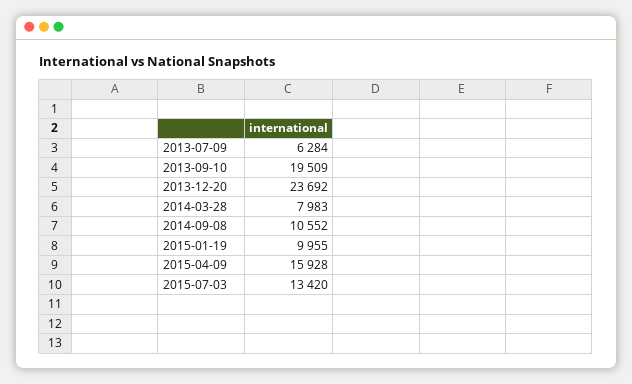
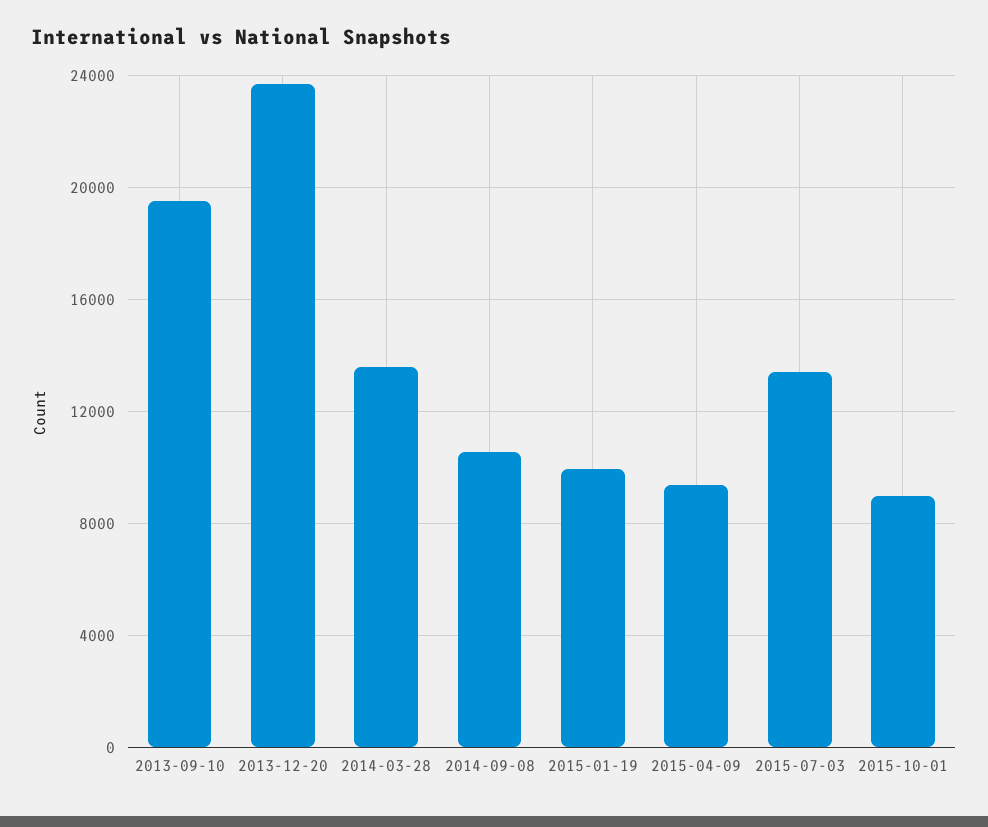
2013-07-09: 6284 -> none
2014-03-28: 7983 -> 13500
2015-04-09: 15928 -> 9500
2015-10-01: none -> 9000

